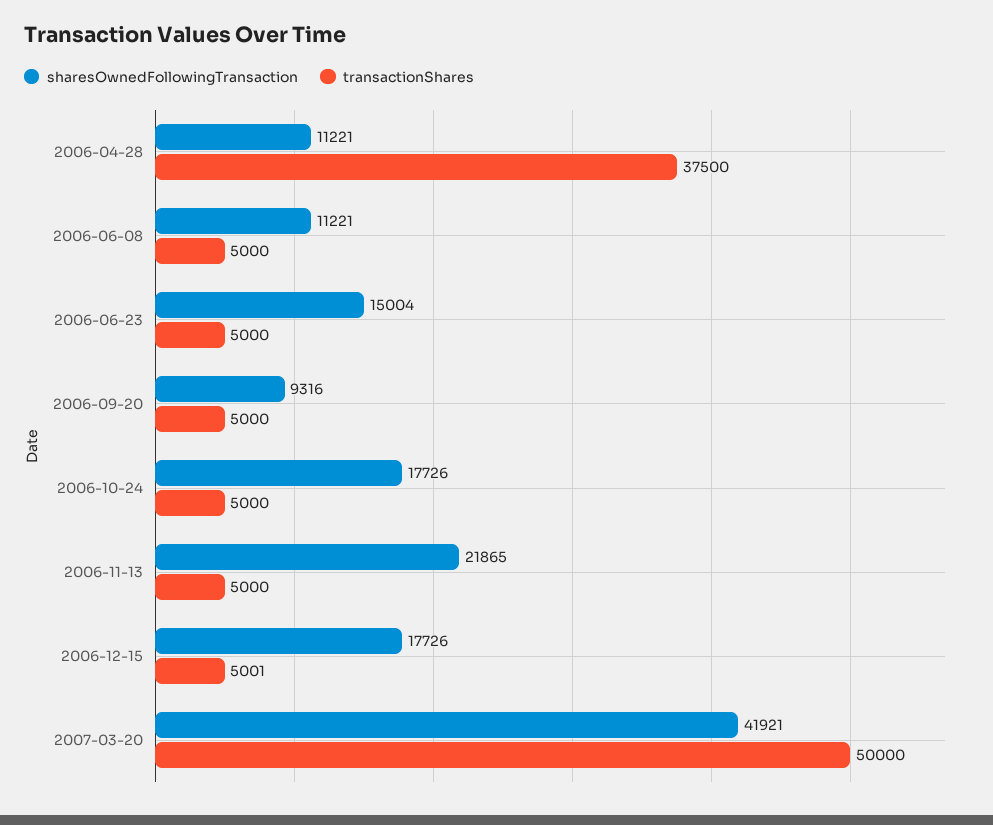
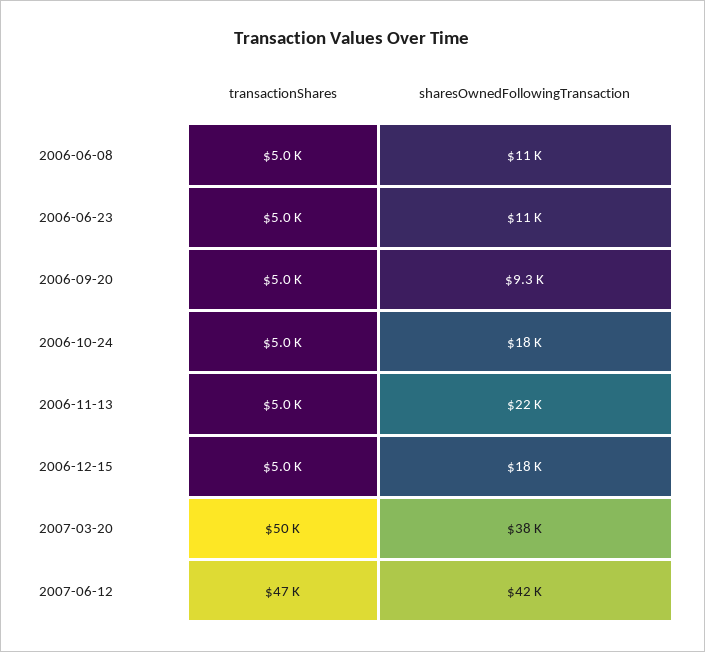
sharesOwnedFollowingTransaction, 2006-04-28: 11221 -> none
transactionShares, 2006-04-28: 37500 -> none
sharesOwnedFollowingTransaction, 2006-06-23: 15004 -> 11000
sharesOwnedFollowingTransaction, 2007-03-20: 41921 -> 38000
transactionShares, 2007-06-12: none -> 47000
sharesOwnedFollowingTransaction, 2007-06-12: none -> 42000

